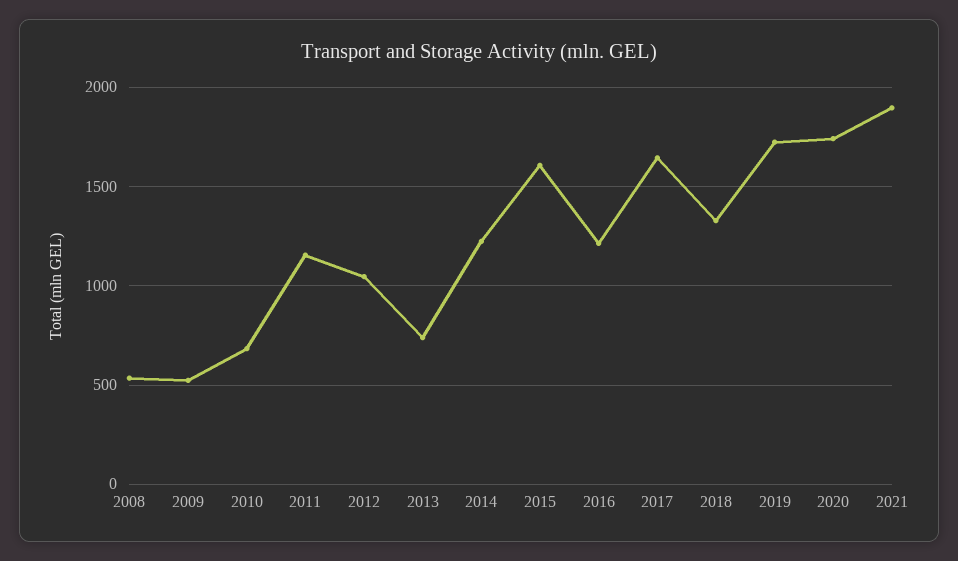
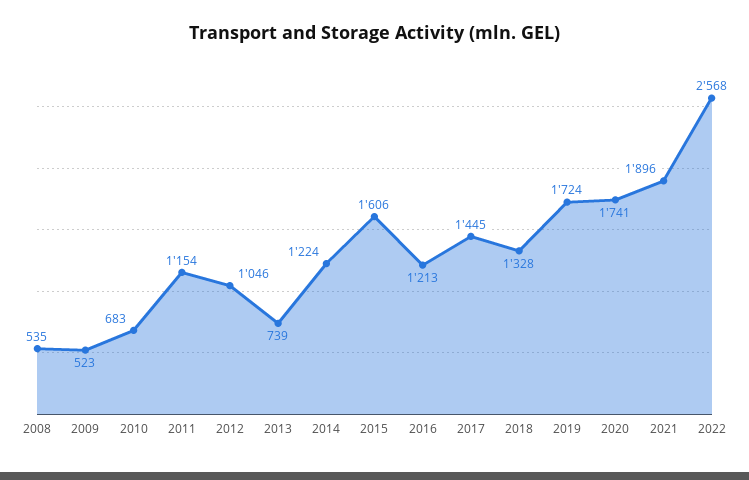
2017: 1650 -> 1445
2022: none -> 2568

